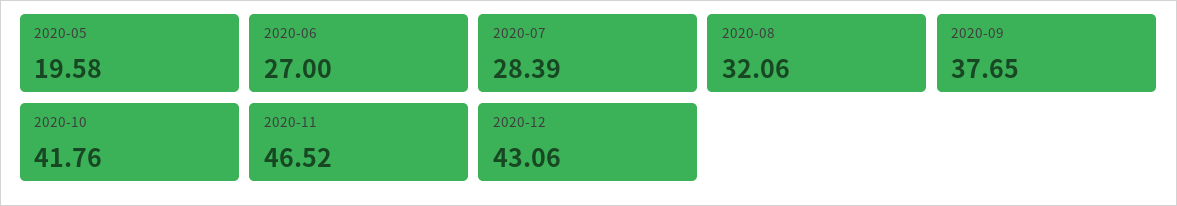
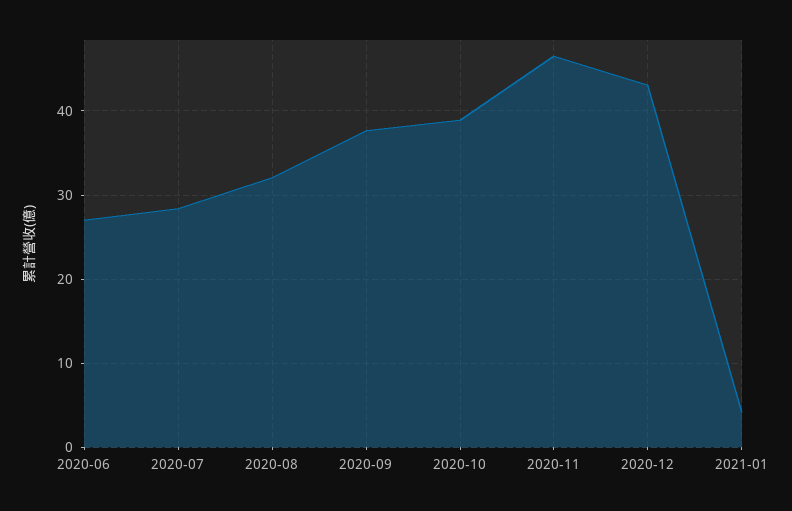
2020-05: 19.58 -> none
2020-10: 41.76 -> 39
2021-01: none -> 4

